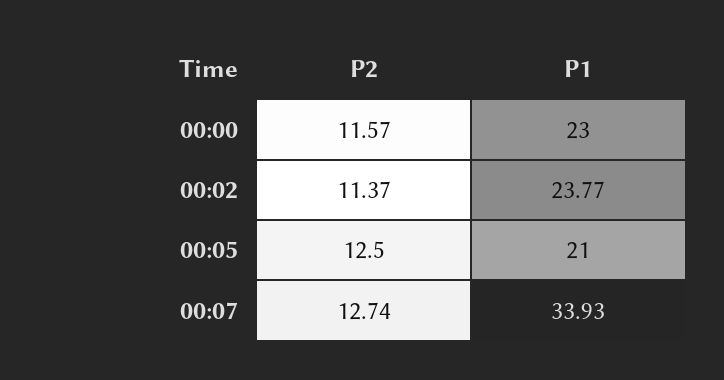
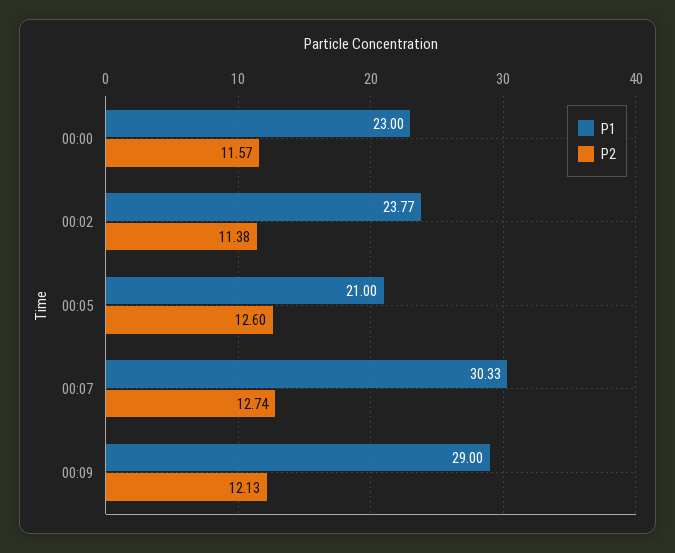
P2, 00:02: 11.37 -> 11.38
P2, 00:05: 12.5 -> 12.6
P1, 00:07: 33.93 -> 30.33
P1, 00:09: none -> 29
P2, 00:09: none -> 12.13

